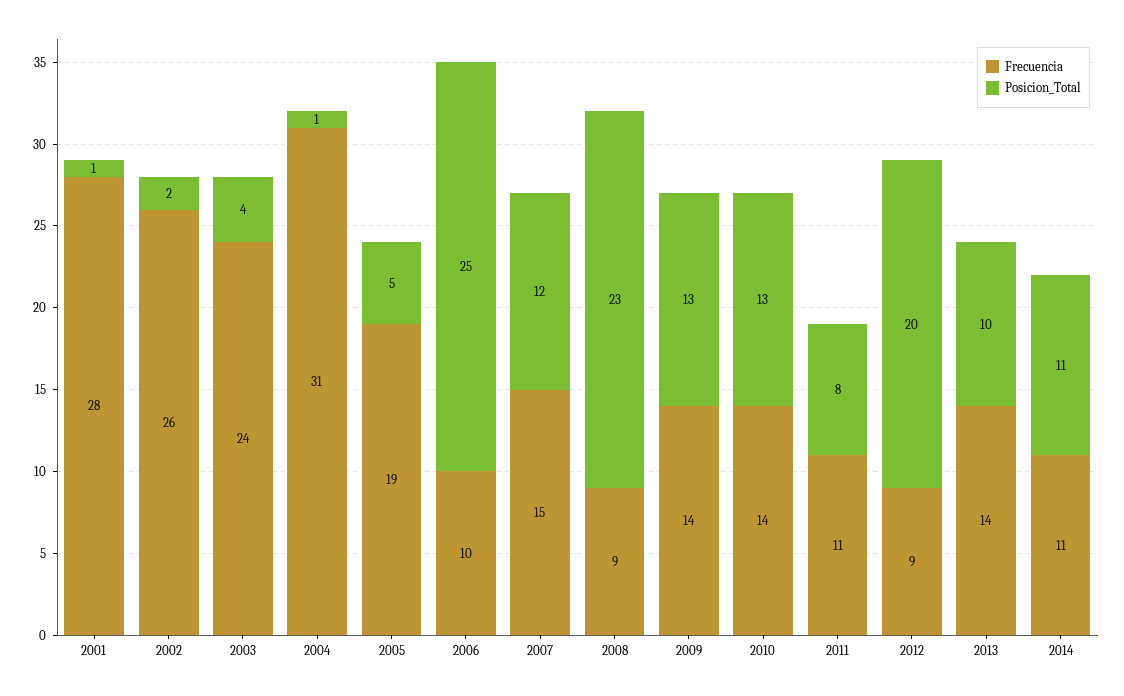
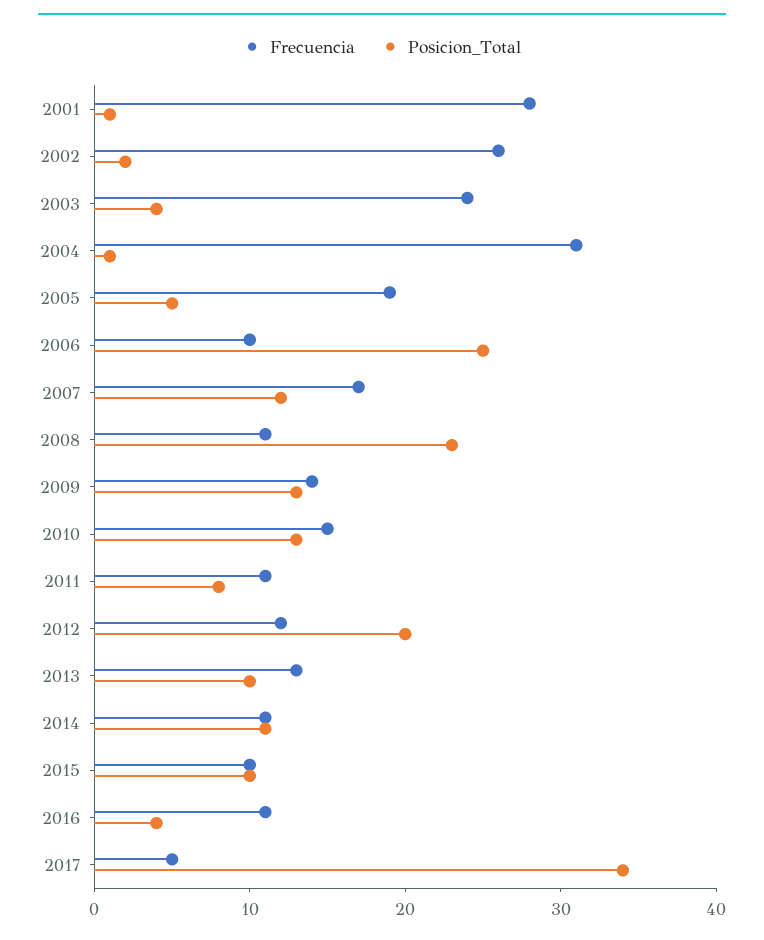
Frecuencia, 2007: 15 -> 17
Frecuencia, 2008: 9 -> 11
Frecuencia, 2010: 14 -> 15
Frecuencia, 2012: 9 -> 12
Frecuencia, 2013: 14 -> 13
Frecuencia, 2015: none -> 10
Posicion_Total, 2015: none -> 10
Frecuencia, 2016: none -> 11
Posicion_Total, 2016: none -> 4
Frecuencia, 2017: none -> 5
Posicion_Total, 2017: none -> 34

